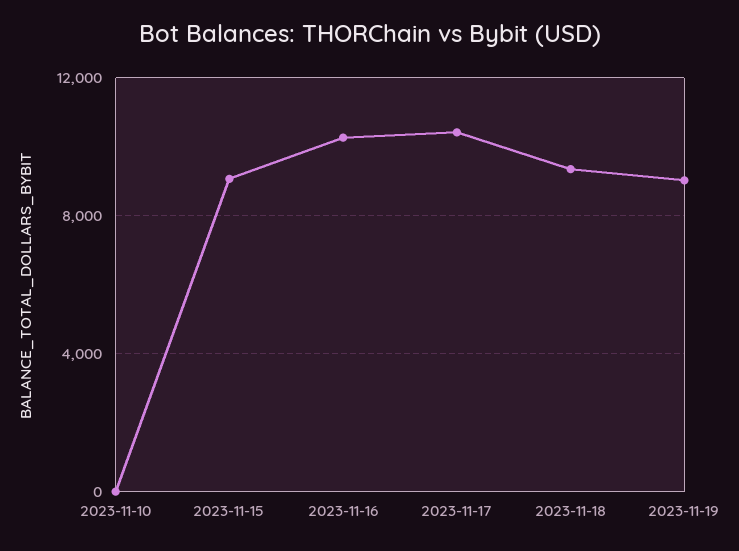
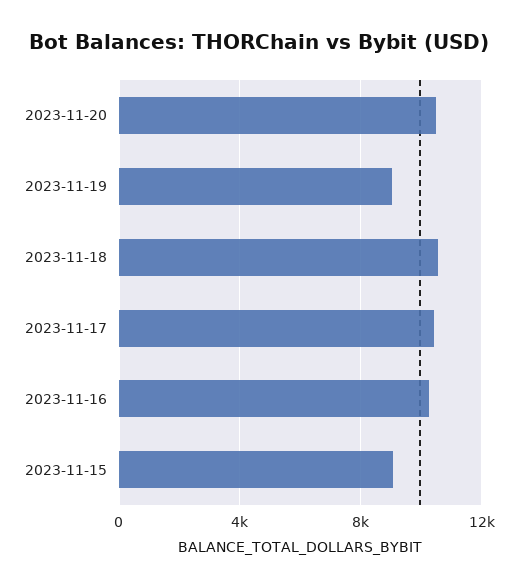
2023-11-10: 0 -> none
2023-11-18: 9500 -> 10500
2023-11-20: none -> 10500

